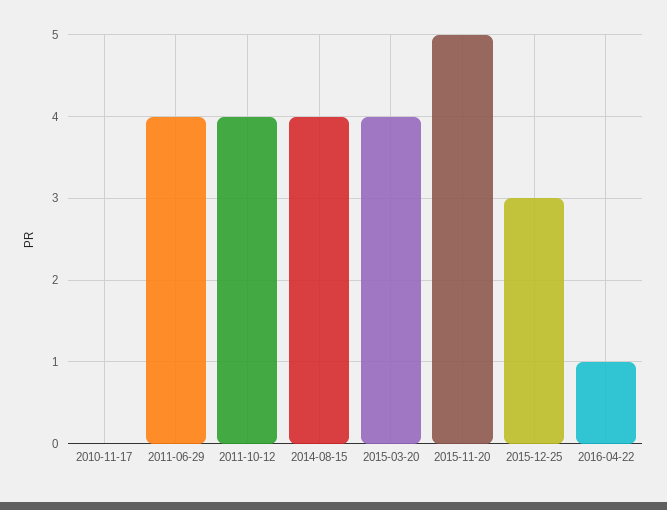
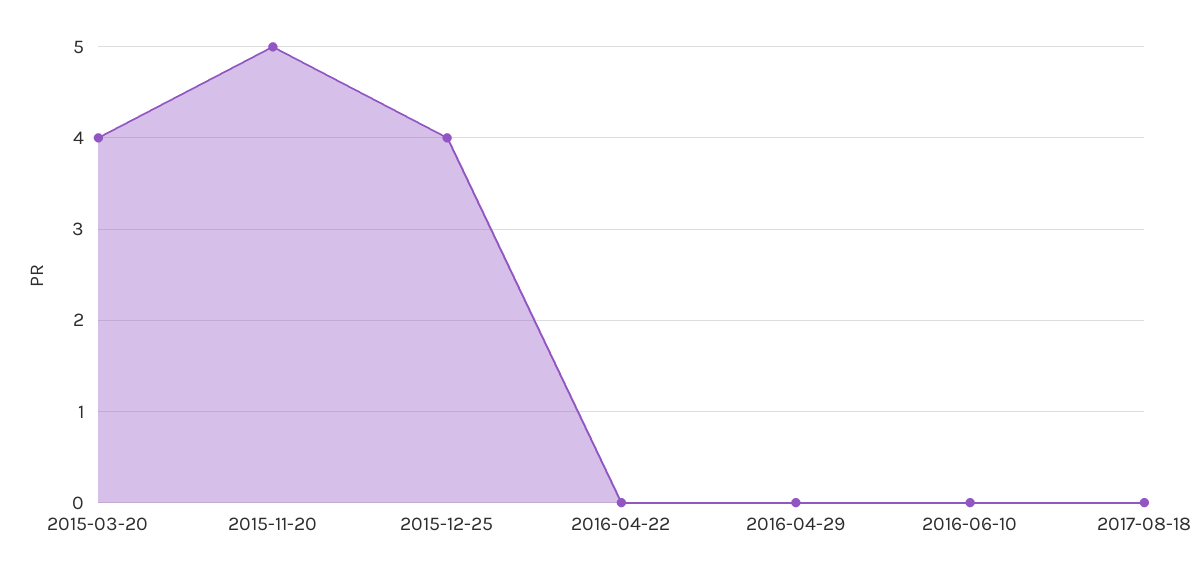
2010-11-17: 0 -> none
2011-06-29: 4 -> none
2011-10-12: 4 -> none
2014-08-15: 4 -> none
2015-12-25: 3 -> 4
2016-04-22: 1 -> 0
2016-04-29: none -> 0
2016-06-10: none -> 0
2017-08-18: none -> 0

